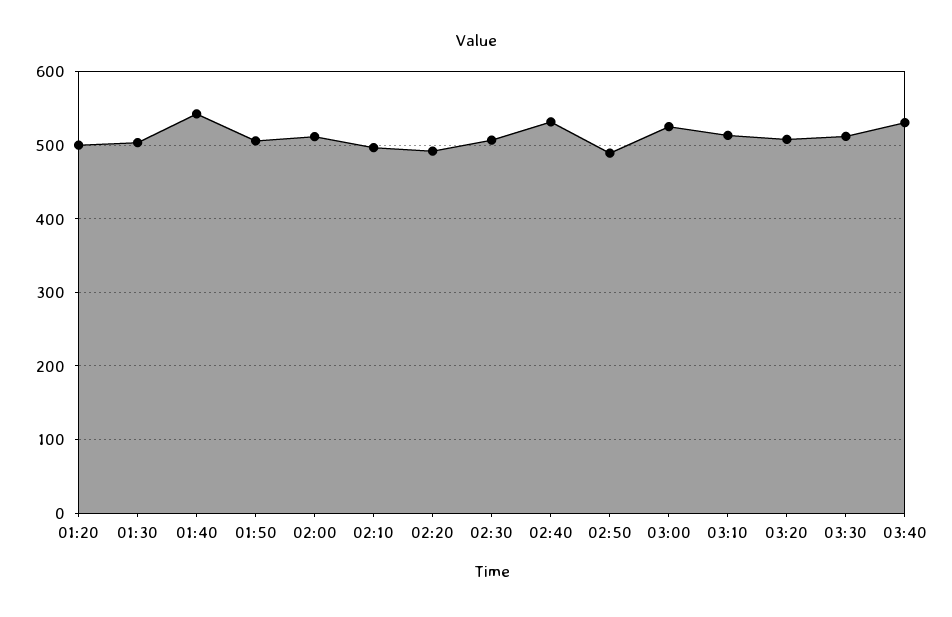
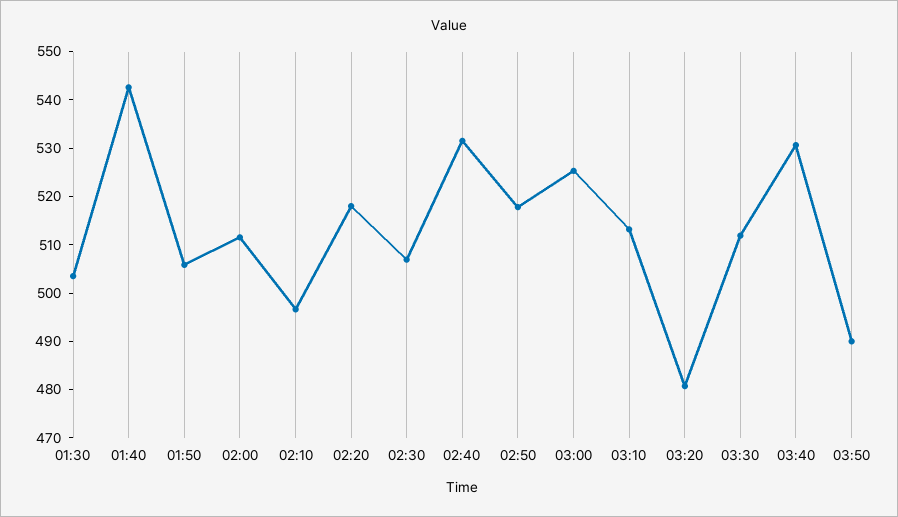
01:20: 500 -> none
02:20: 490 -> 518
02:50: 490 -> 518
03:20: 510 -> 480
03:50: none -> 490

